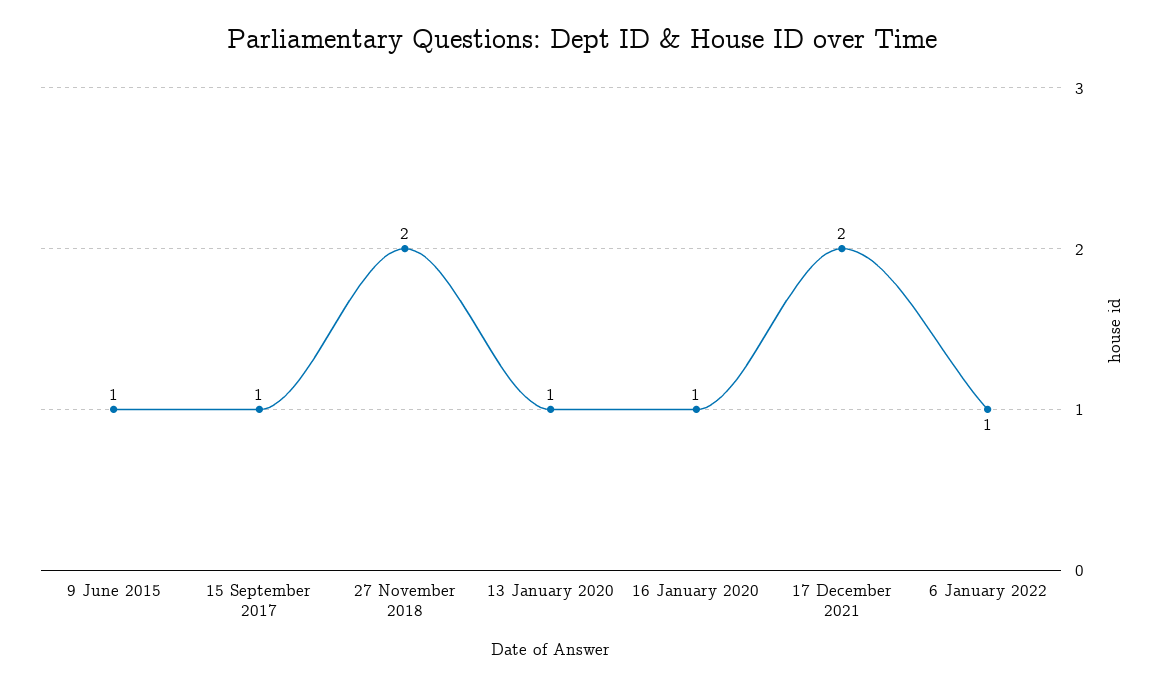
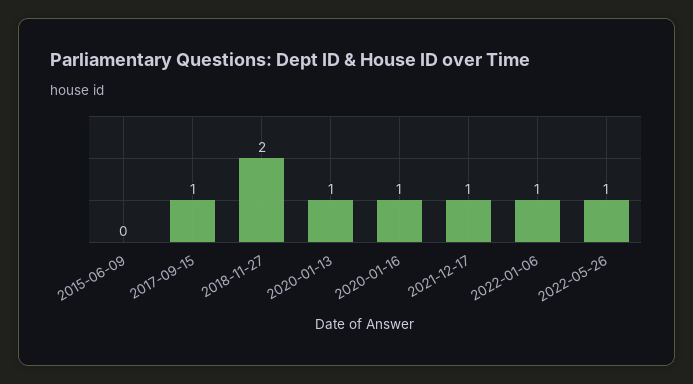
9 June 2015: 1 -> 0
17 December 2021: 2 -> 1
2022-05-26: none -> 1

